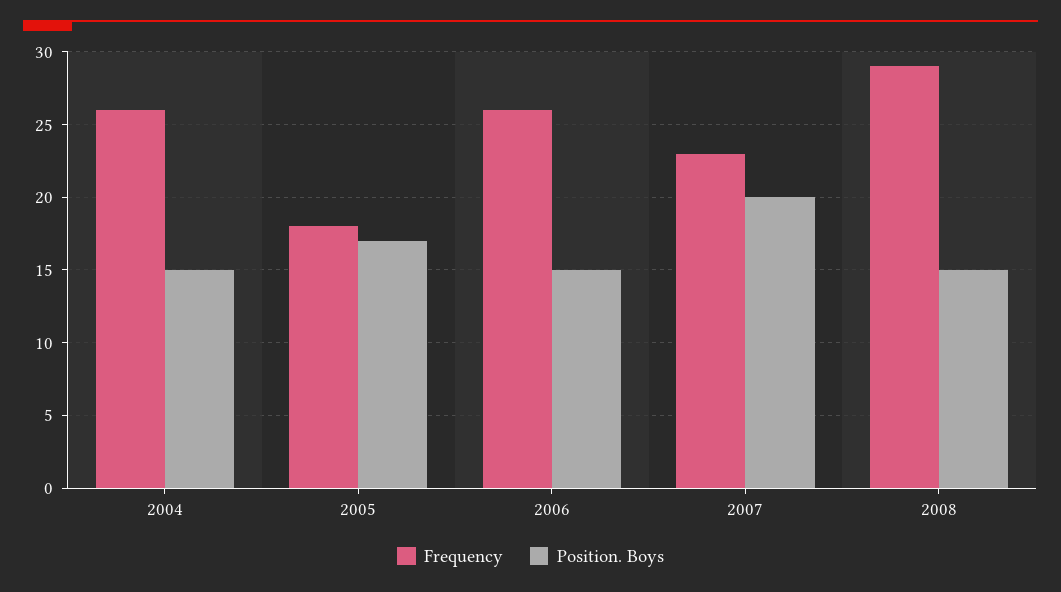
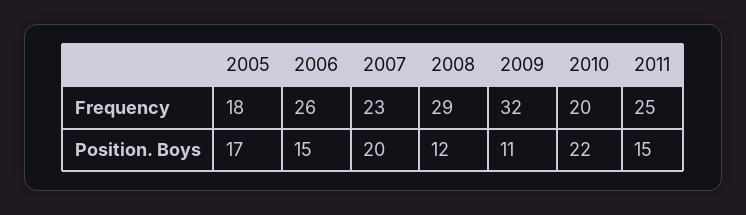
Frequency, 2004: 26 -> none
Position. Boys, 2004: 15 -> none
Position. Boys, 2008: 15 -> 12
Frequency, 2009: none -> 32
Frequency, 2010: none -> 20
Frequency, 2011: none -> 25
Position. Boys, 2009: none -> 11
Position. Boys, 2010: none -> 22
Position. Boys, 2011: none -> 15

